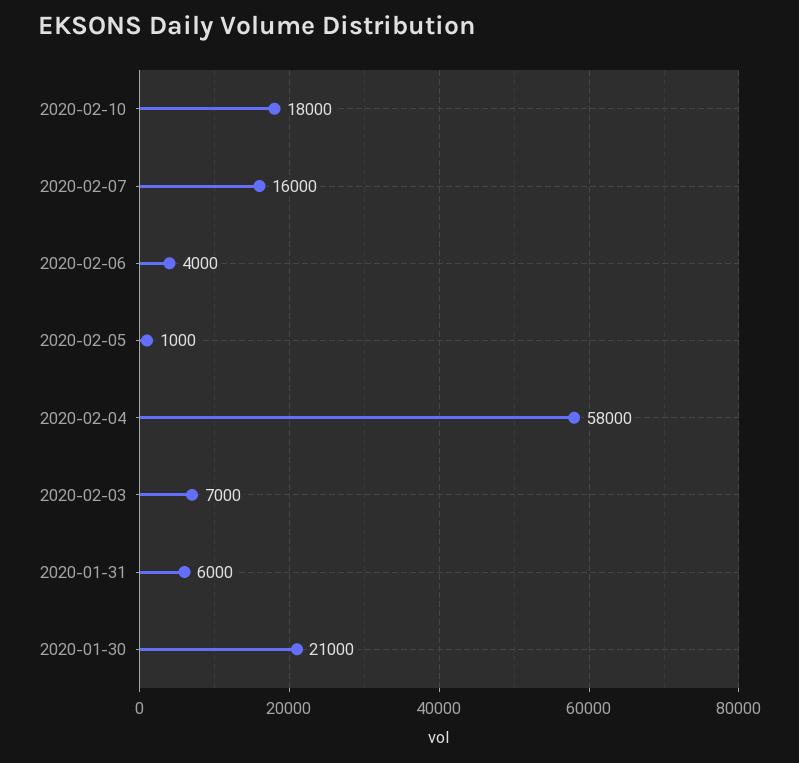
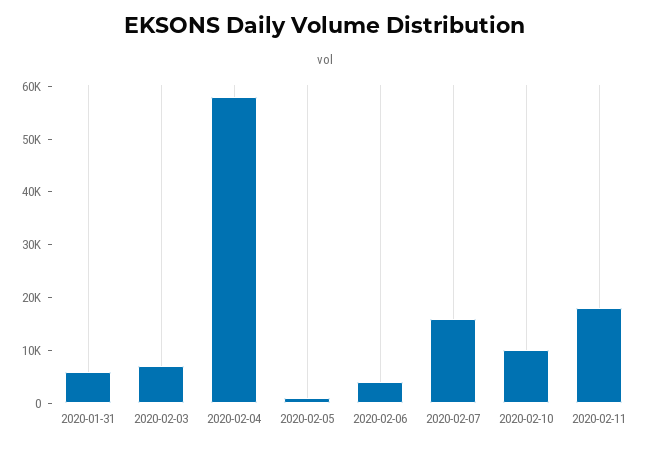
2020-02-10: 18000 -> 10000
2020-01-30: 21000 -> none
2020-02-11: none -> 18000

